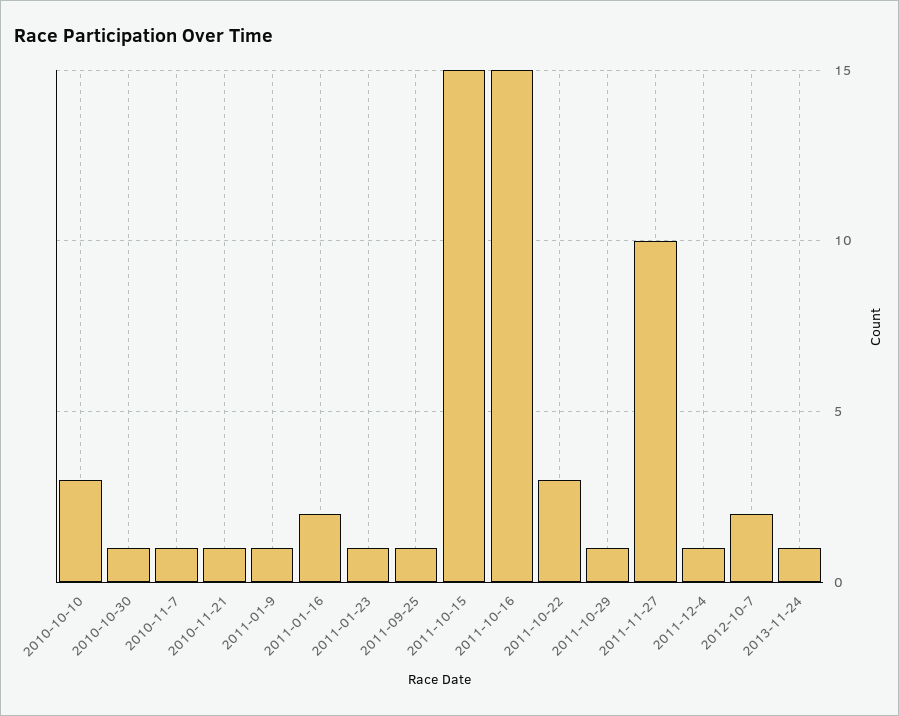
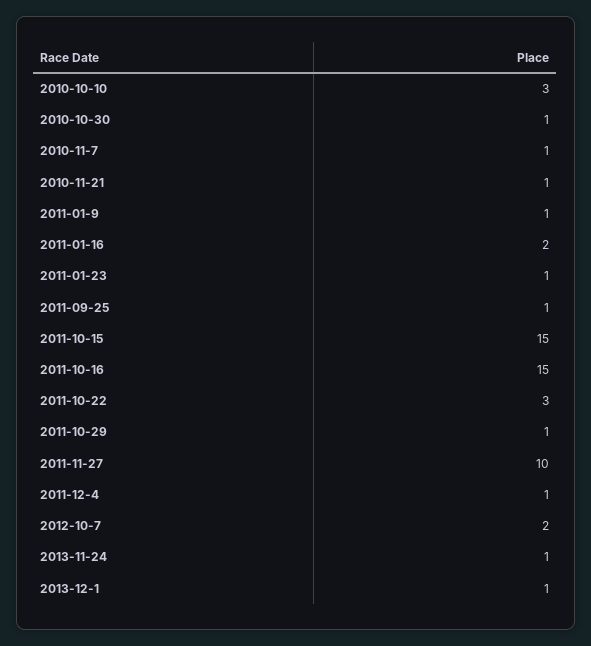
2013-12-1: none -> 1

